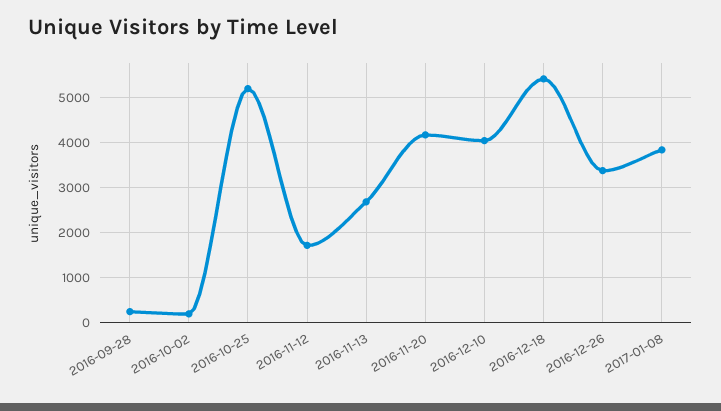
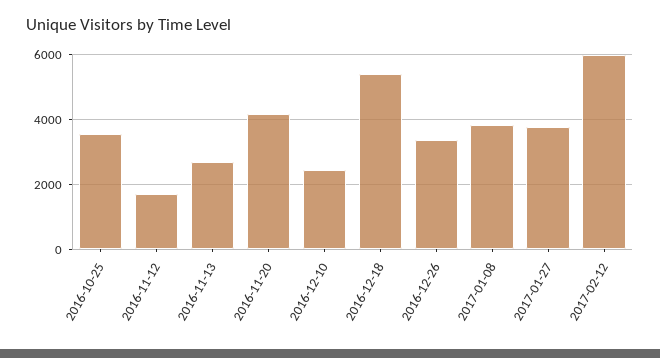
2016-09-28: 200 -> none
2016-10-02: 200 -> none
2016-10-25: 5200 -> 3600
2016-12-10: 4000 -> 2400
2017-01-27: none -> 3800
2017-02-12: none -> 6000

